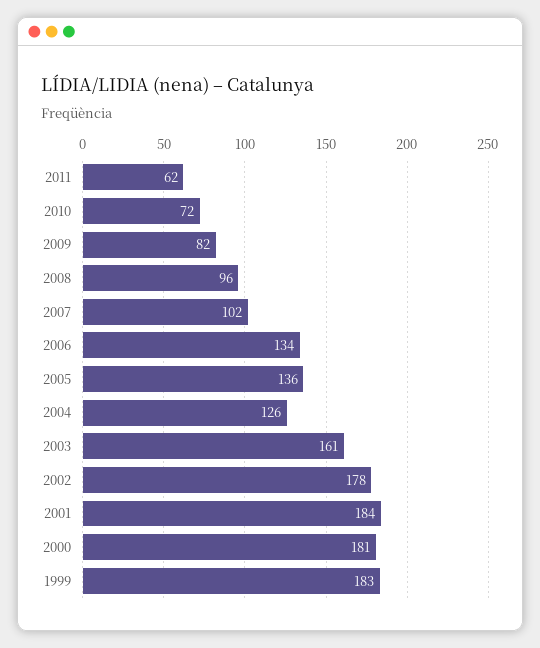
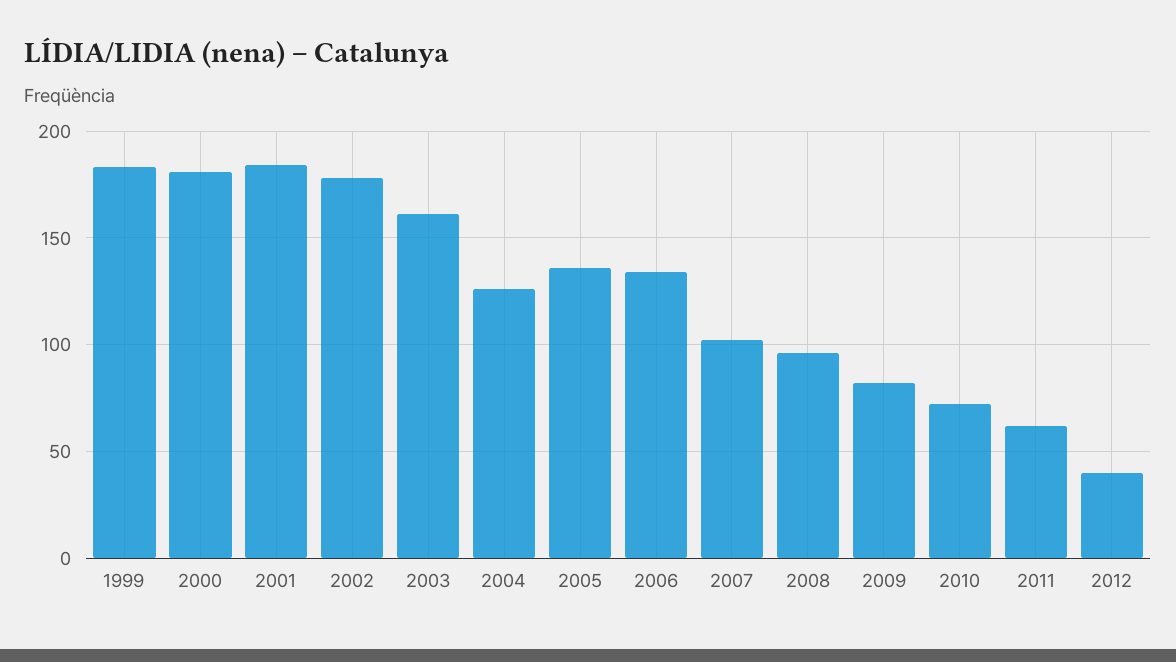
2012: none -> 40

